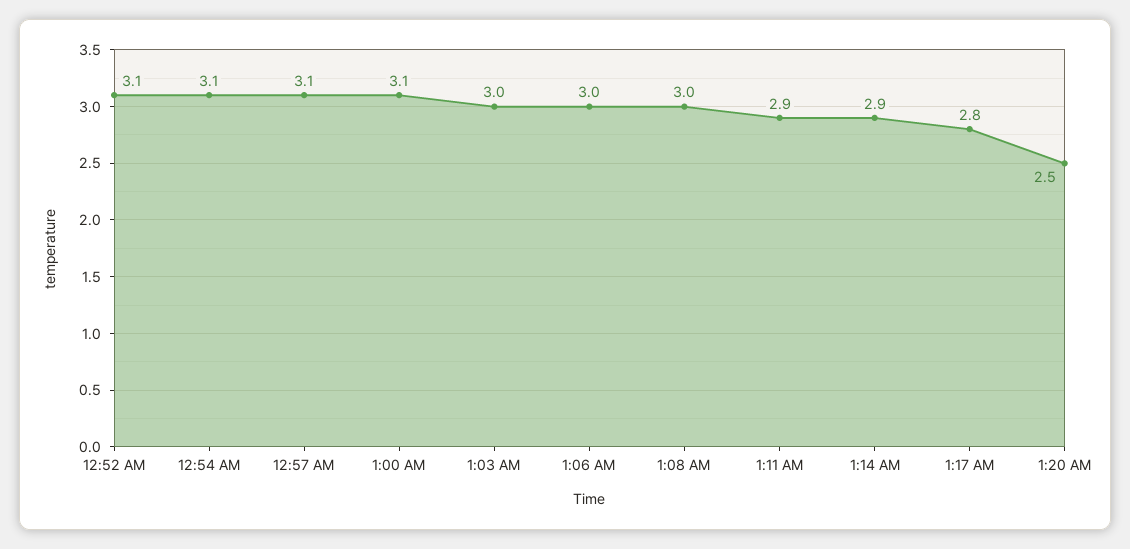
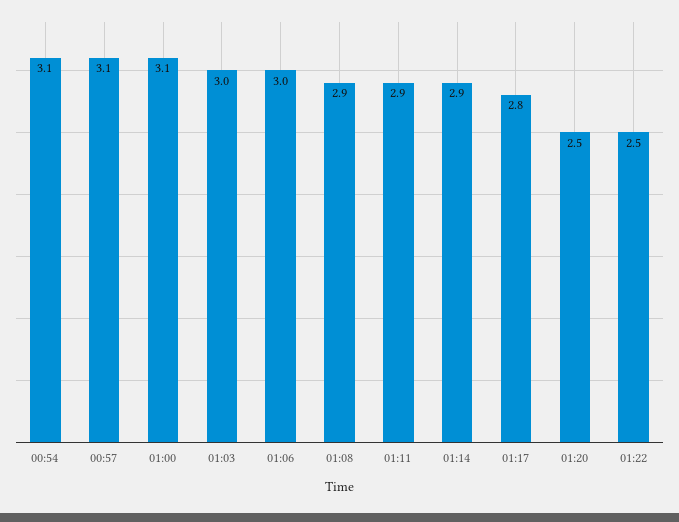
12:52 AM: 3.1 -> none
1:08 AM: 3 -> 2.9
01:22: none -> 2.5

